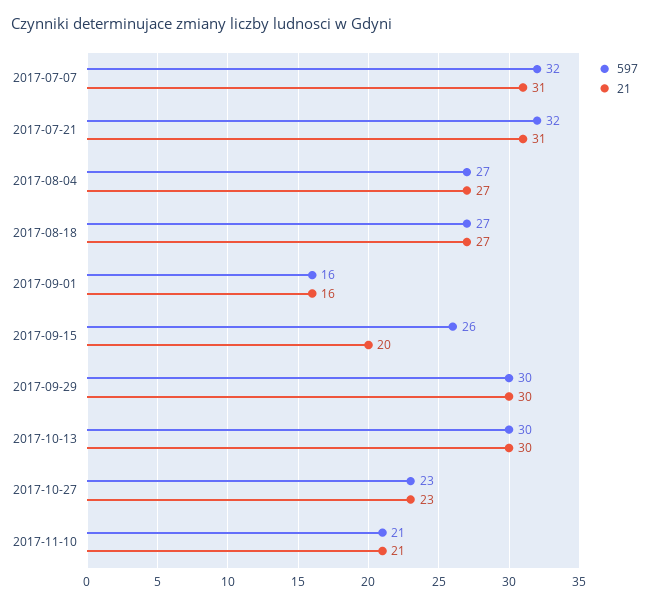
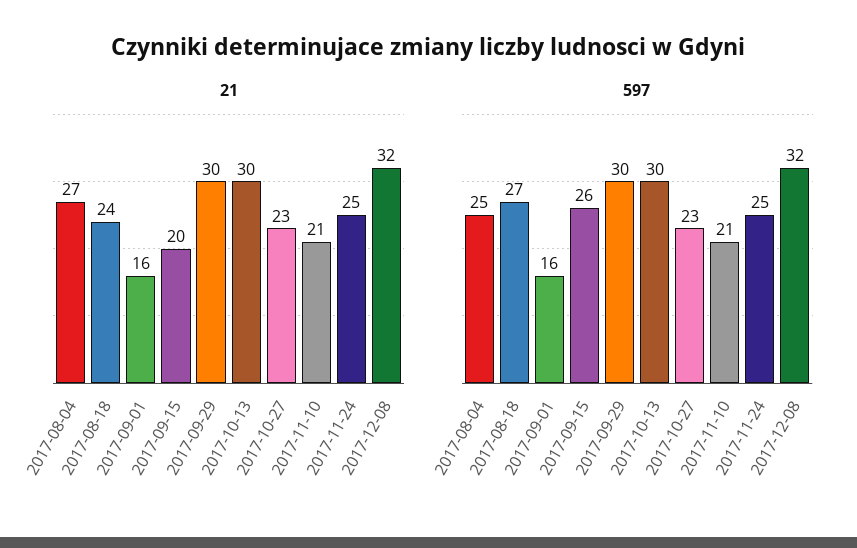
597, 2017-07-07: 32 -> none
21, 2017-07-07: 31 -> none
597, 2017-07-21: 32 -> none
21, 2017-07-21: 31 -> none
597, 2017-08-04: 27 -> 25
21, 2017-08-18: 27 -> 24
21, 2017-11-24: none -> 25
21, 2017-12-08: none -> 32
597, 2017-11-24: none -> 25
597, 2017-12-08: none -> 32

